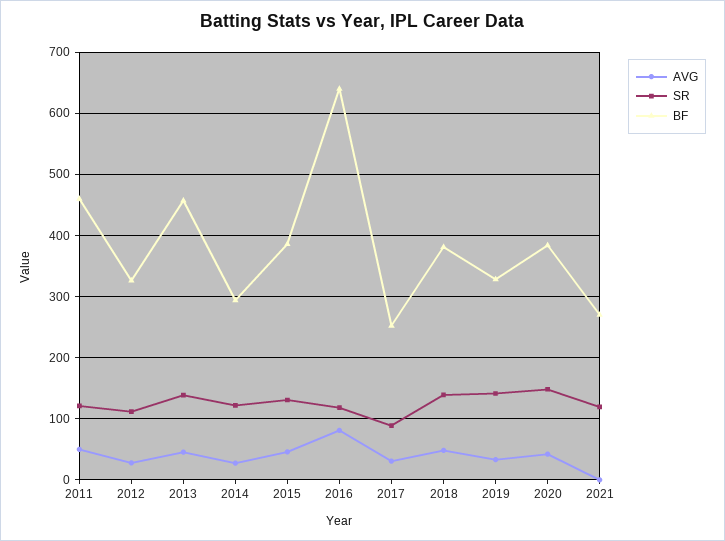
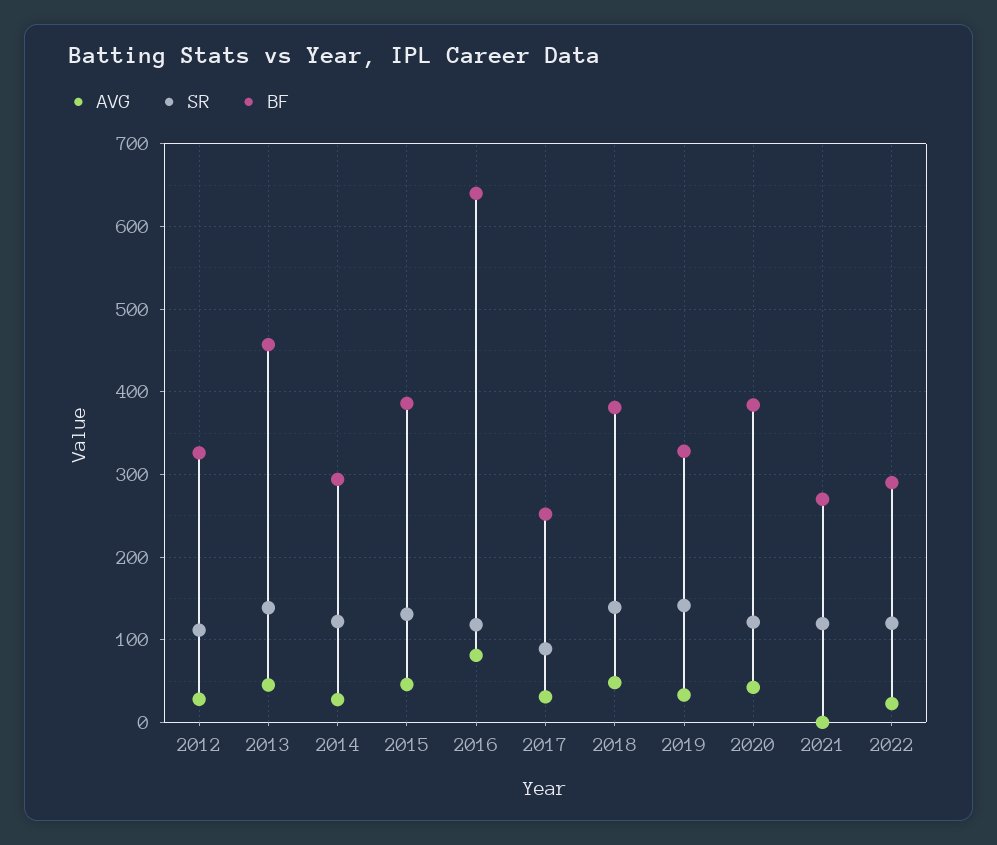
AVG, 2011: 50 -> none
SR, 2011: 120 -> none
BF, 2011: 460 -> none
SR, 2020: 150 -> 120
AVG, 2022: none -> 20
SR, 2022: none -> 120
BF, 2022: none -> 290

